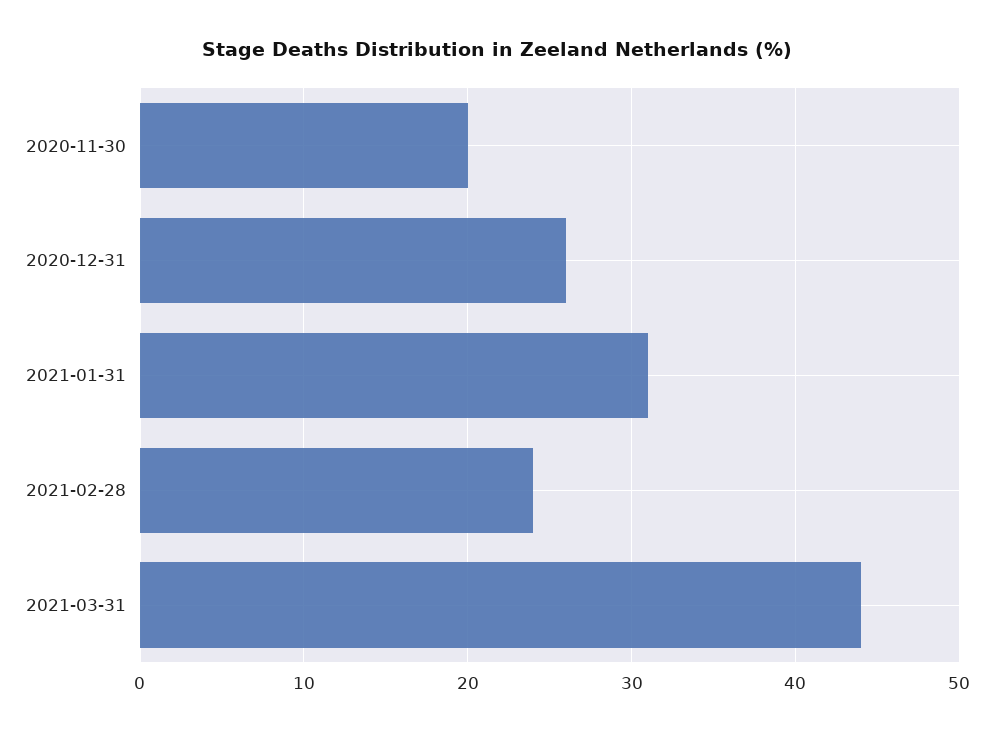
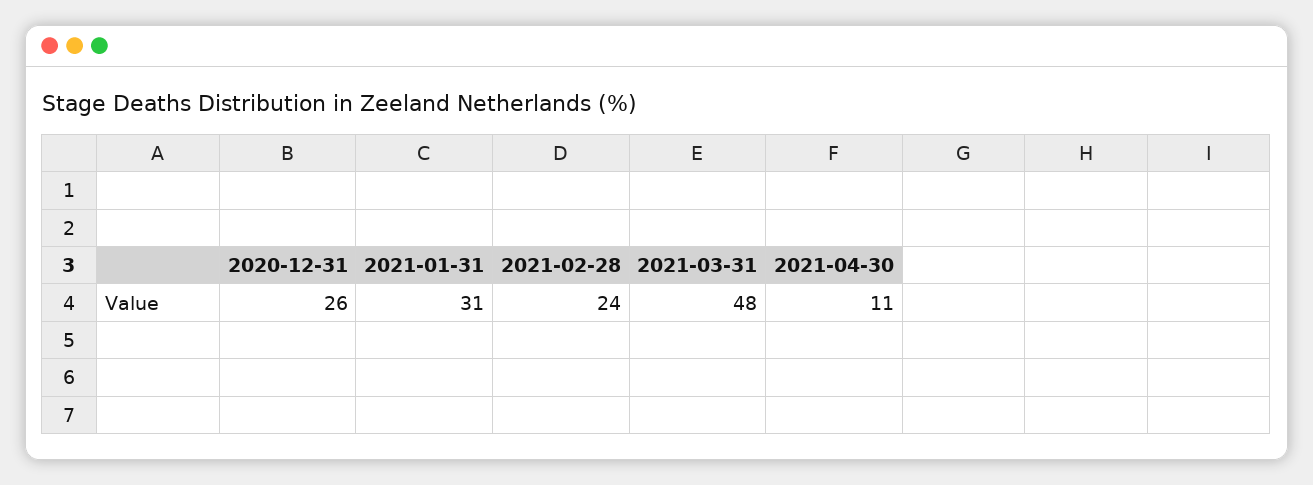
2020-11-30: 20 -> none
2021-03-31: 44 -> 48
2021-04-30: none -> 11

